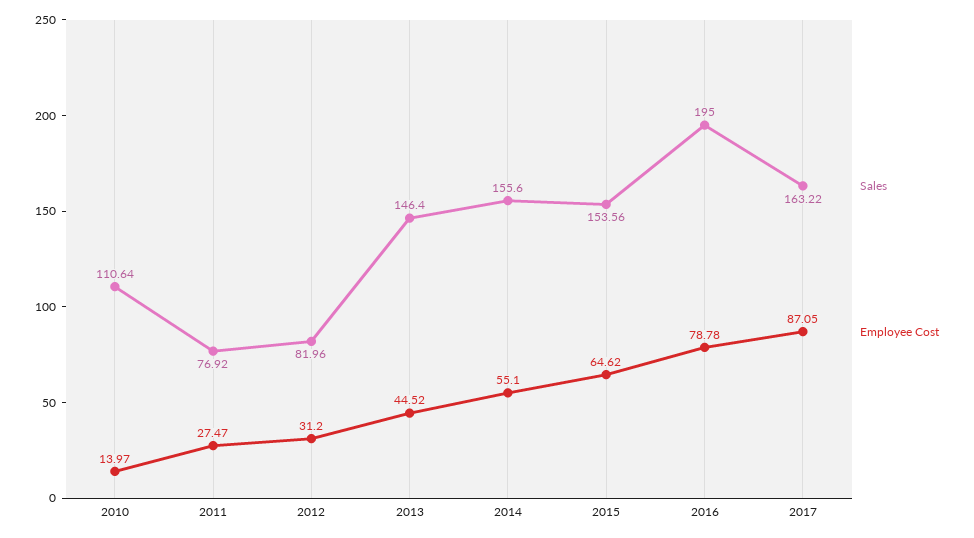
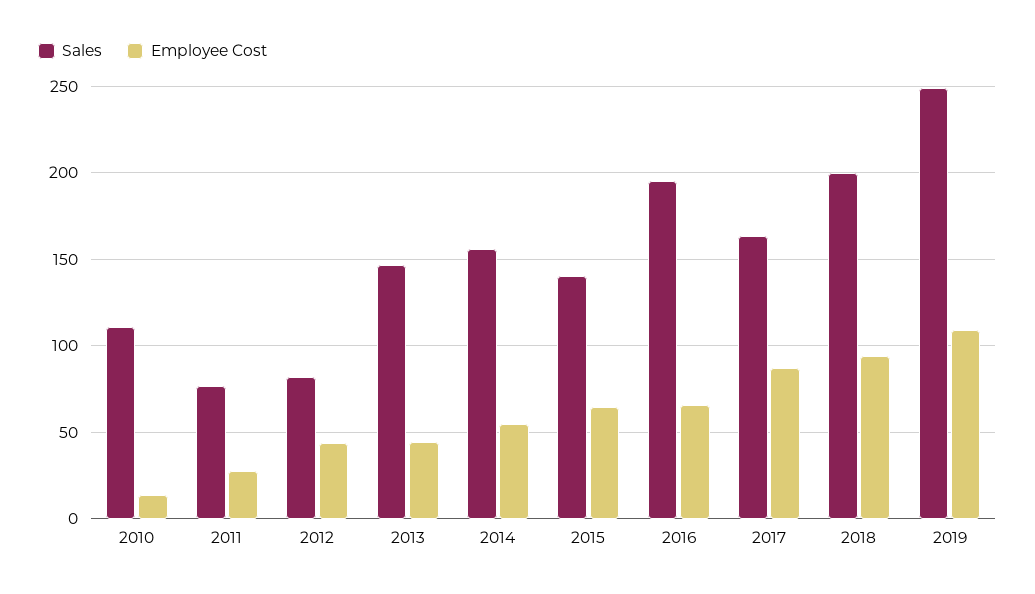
Employee Cost, 2012: 31.2 -> 45
Sales, 2015: 153.56 -> 140
Employee Cost, 2016: 78.78 -> 65
Sales, 2018: none -> 200
Employee Cost, 2018: none -> 95
Sales, 2019: none -> 250
Employee Cost, 2019: none -> 110

